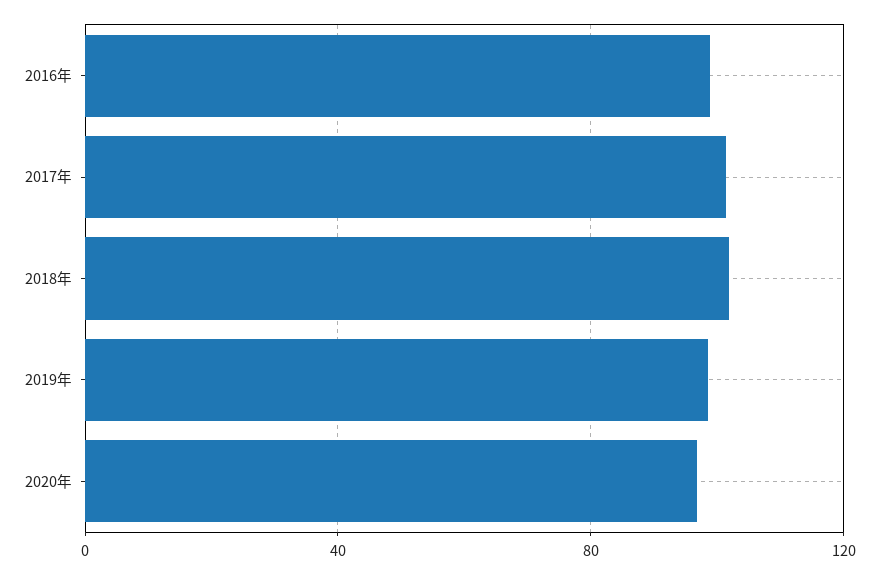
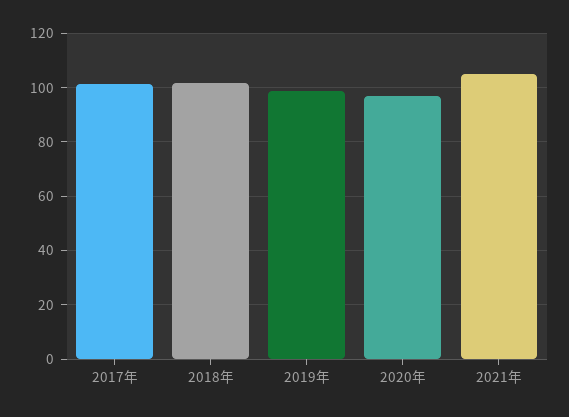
2016年: 100 -> none
2021年: none -> 105

